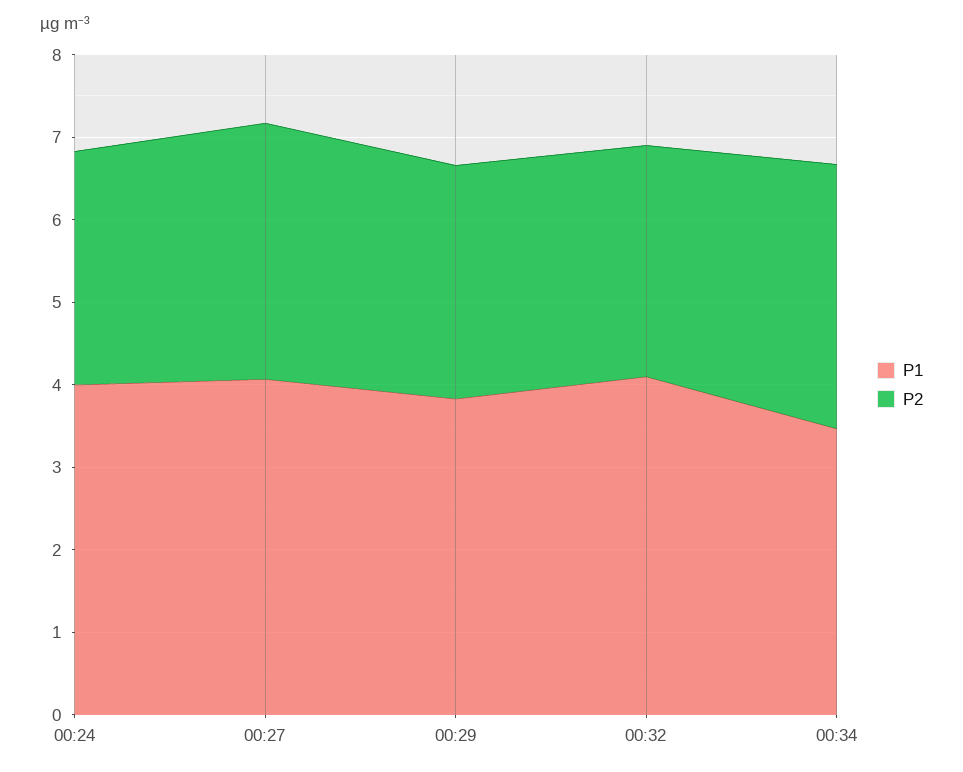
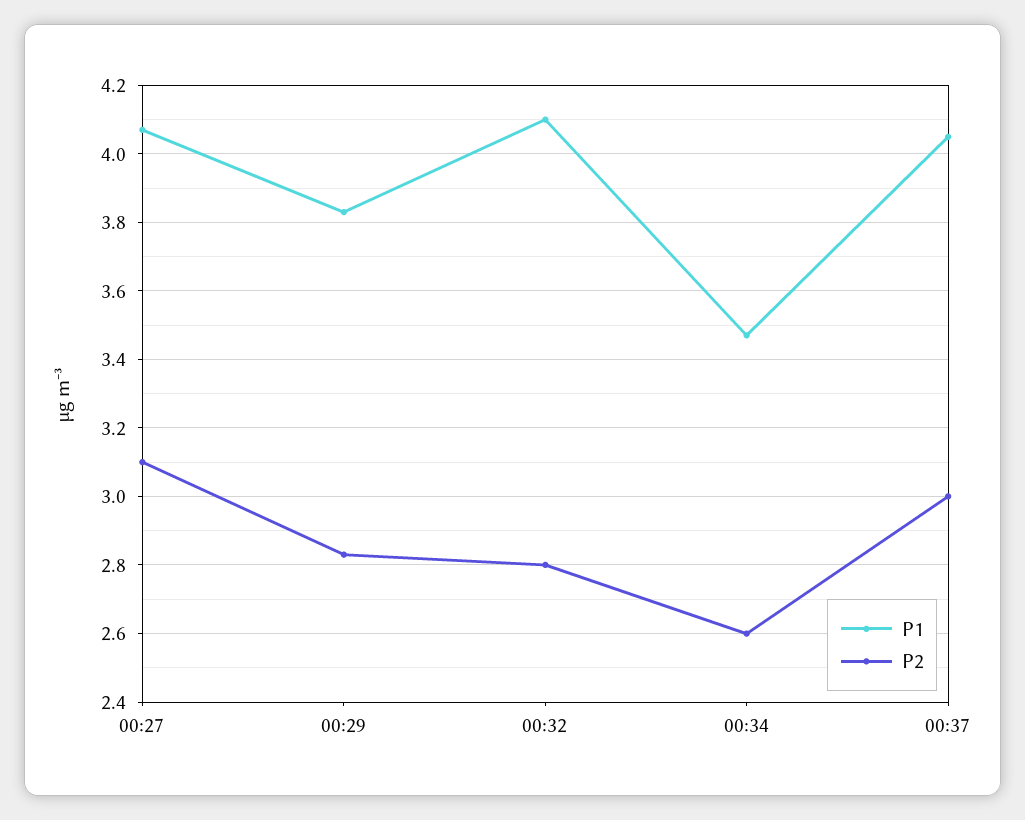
P1, 00:24: 4 -> none
P2, 00:24: 2.8 -> none
P2, 00:34: 3.2 -> 2.6
P1, 00:37: none -> 4.05
P2, 00:37: none -> 3

